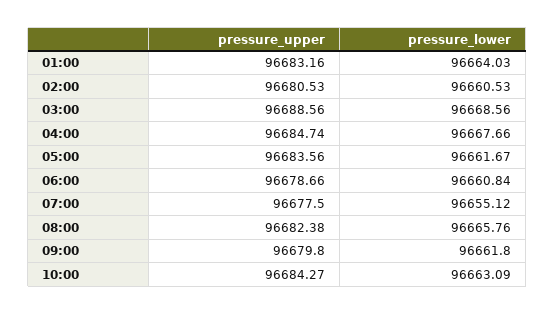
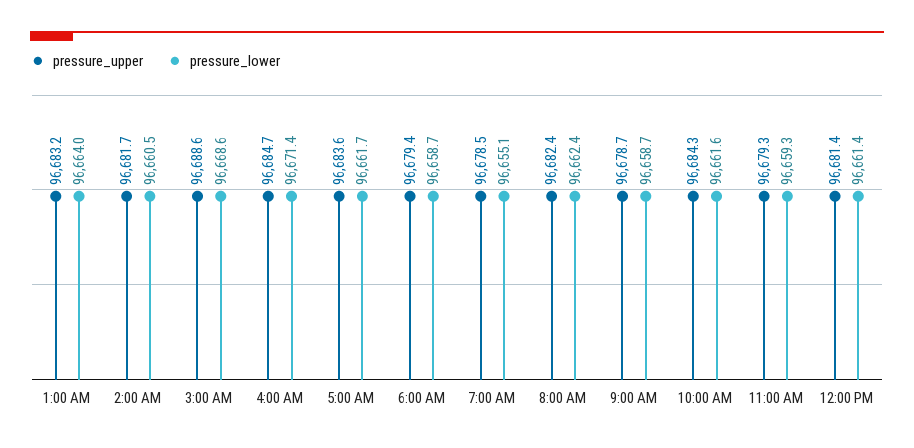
pressure_upper, 02:00: 96680.53 -> 96681.7
pressure_lower, 04:00: 96667.66 -> 96671.4
pressure_upper, 06:00: 96678.66 -> 96679.4
pressure_lower, 06:00: 96660.84 -> 96658.7
pressure_upper, 07:00: 96677.5 -> 96678.5
pressure_lower, 08:00: 96665.76 -> 96662.4
pressure_upper, 09:00: 96679.8 -> 96678.7
pressure_lower, 09:00: 96661.8 -> 96658.7
pressure_lower, 10:00: 96663.09 -> 96661.6
pressure_upper, 11:00 AM: none -> 96679.3
pressure_lower, 11:00 AM: none -> 96659.3
pressure_upper, 12:00 PM: none -> 96681.4
pressure_lower, 12:00 PM: none -> 96661.4

